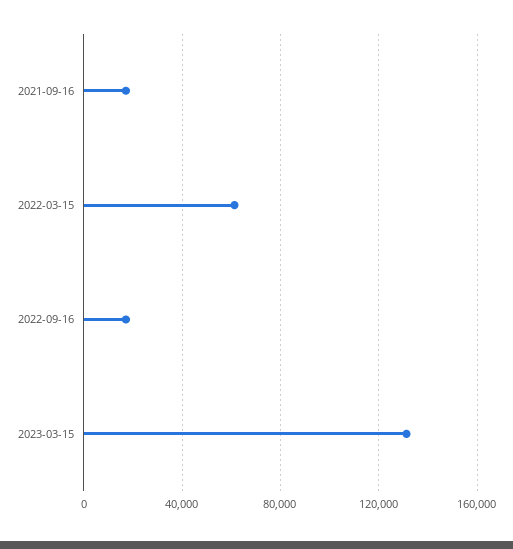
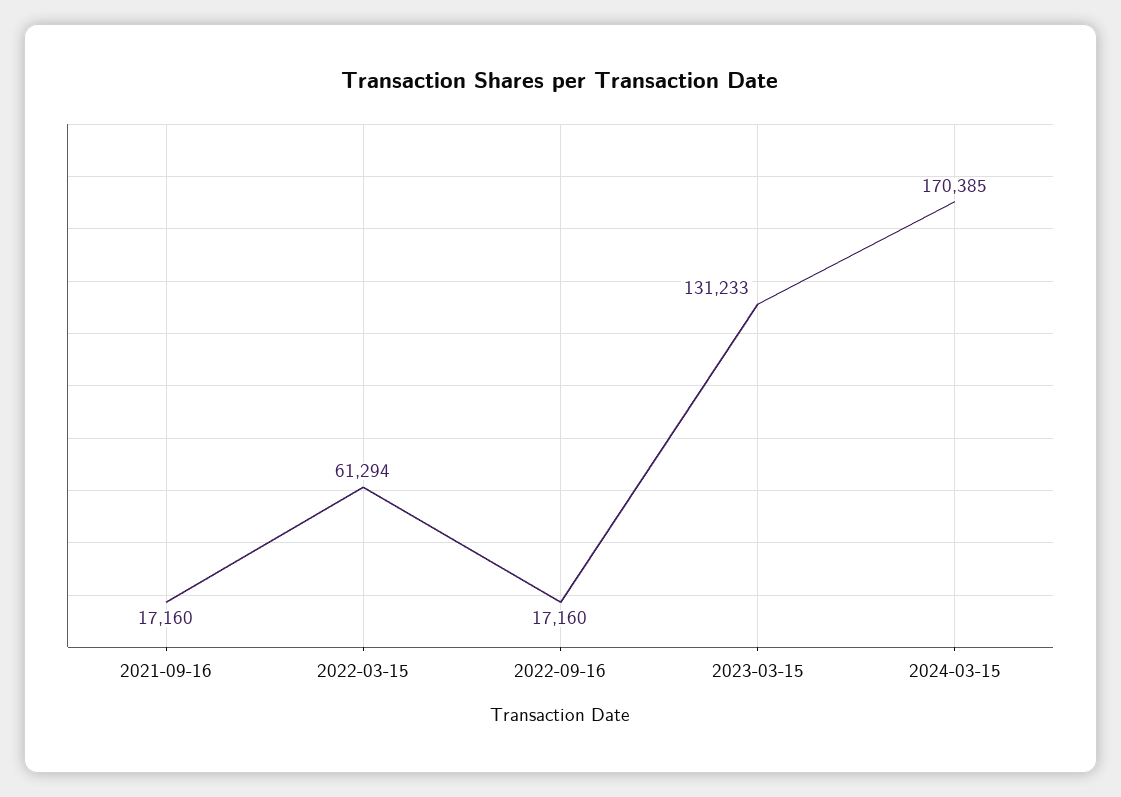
2024-03-15: none -> 170385

